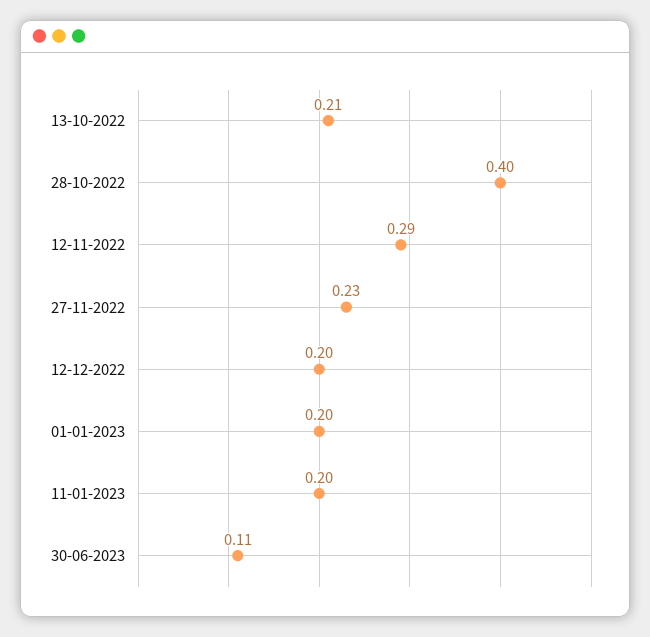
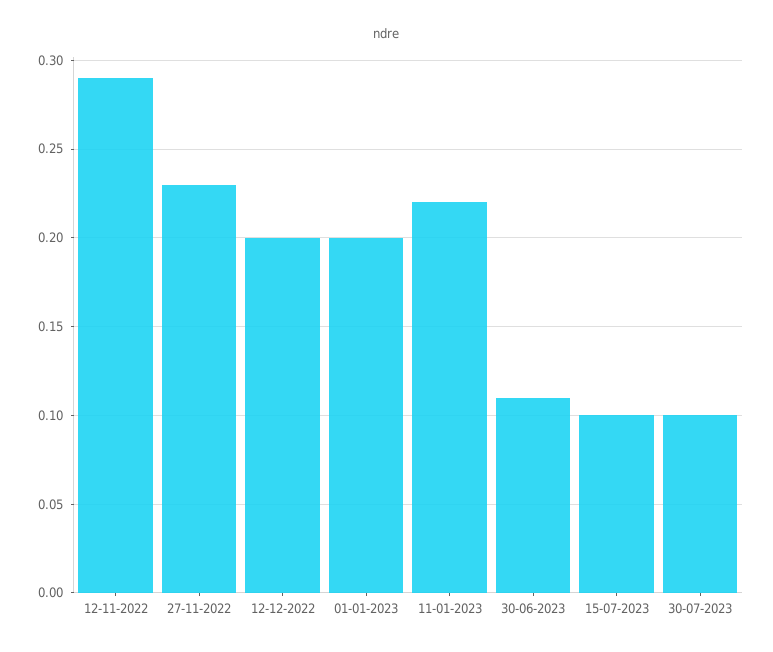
13-10-2022: 0.21 -> none
28-10-2022: 0.4 -> none
11-01-2023: 0.2 -> 0.22
15-07-2023: none -> 0.1
30-07-2023: none -> 0.1

